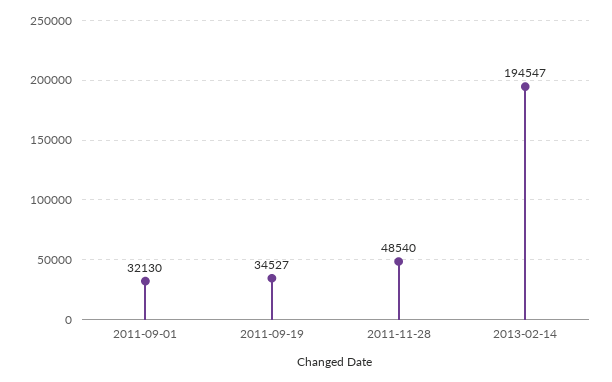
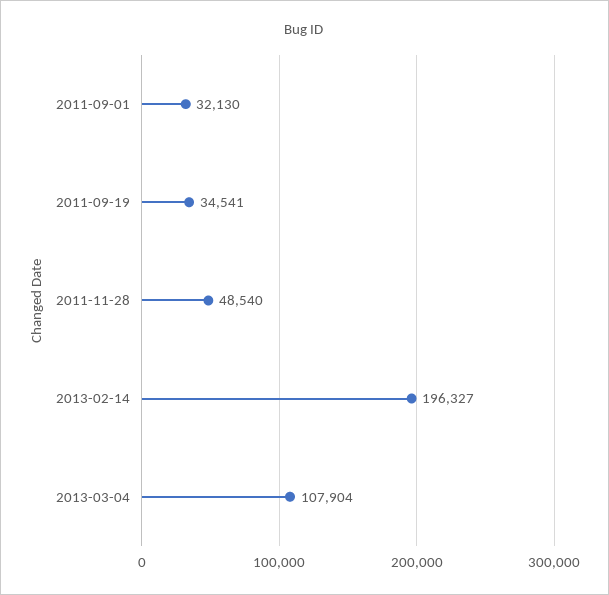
2011-09-19: 34527 -> 34541
2013-02-14: 194547 -> 196327
2013-03-04: none -> 107904

